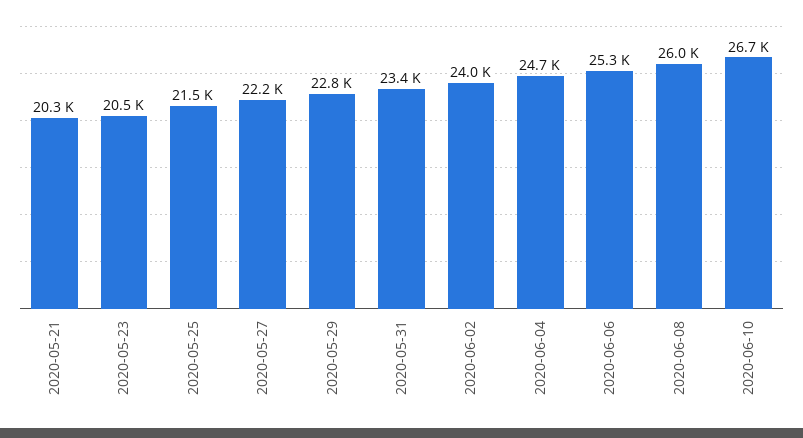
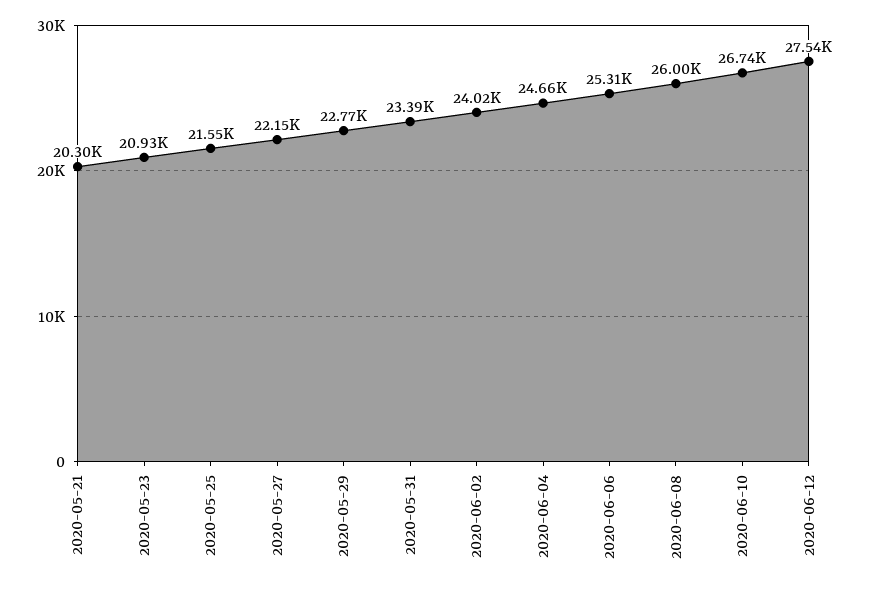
2020-05-23: 20500 -> 20930
2020-06-12: none -> 27540

